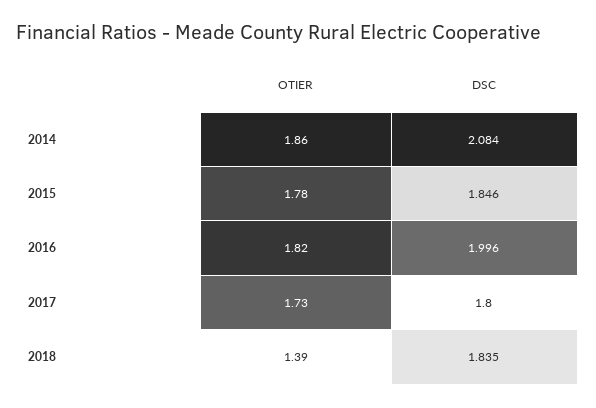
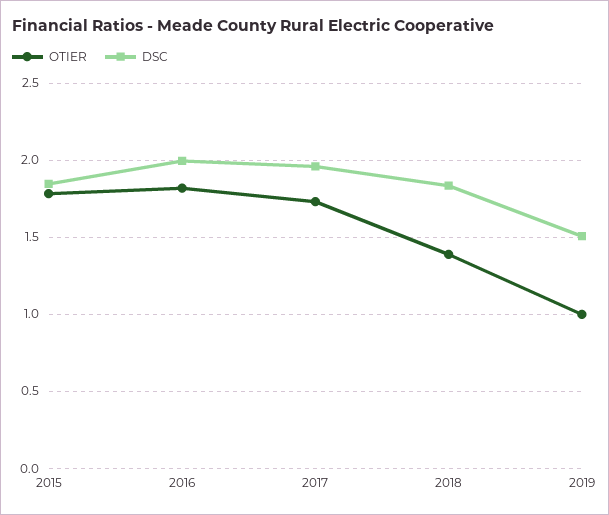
OTIER, 2014: 1.86 -> none
DSC, 2014: 2.084 -> none
DSC, 2017: 1.8 -> 1.95
OTIER, 2019: none -> 1
DSC, 2019: none -> 1.5

